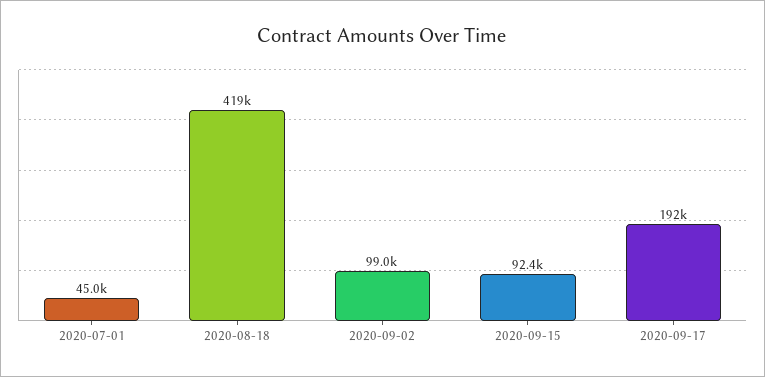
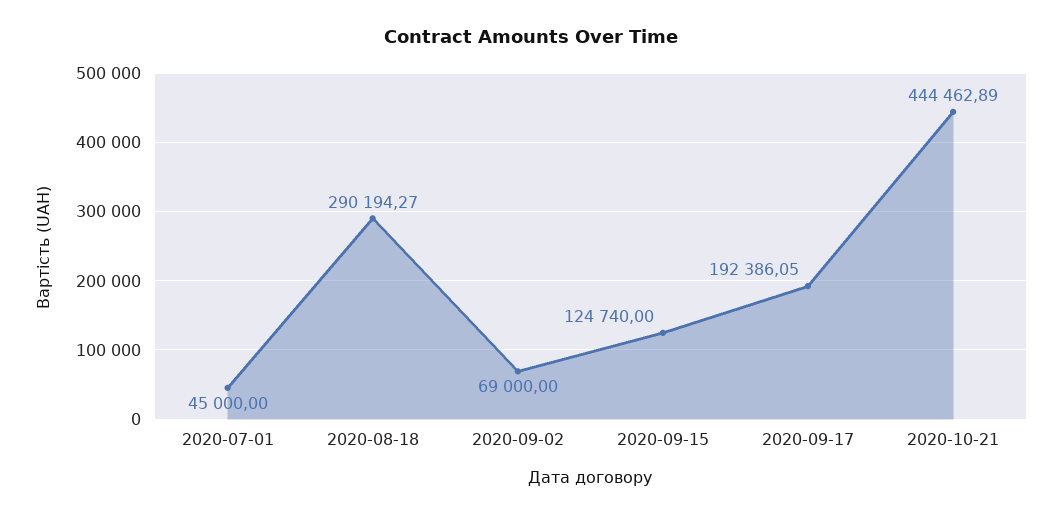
2020-08-18: 419000 -> 290194.27
2020-09-02: 99000 -> 69000
2020-09-15: 92400 -> 124740
2020-10-21: none -> 444462.89

